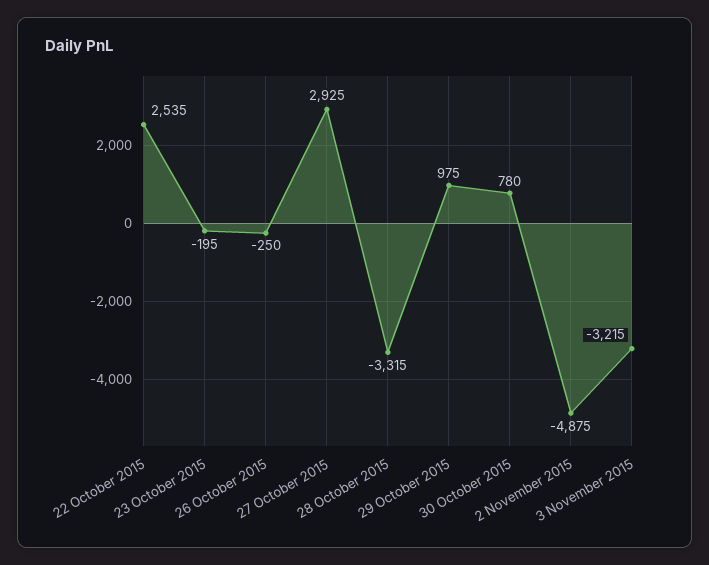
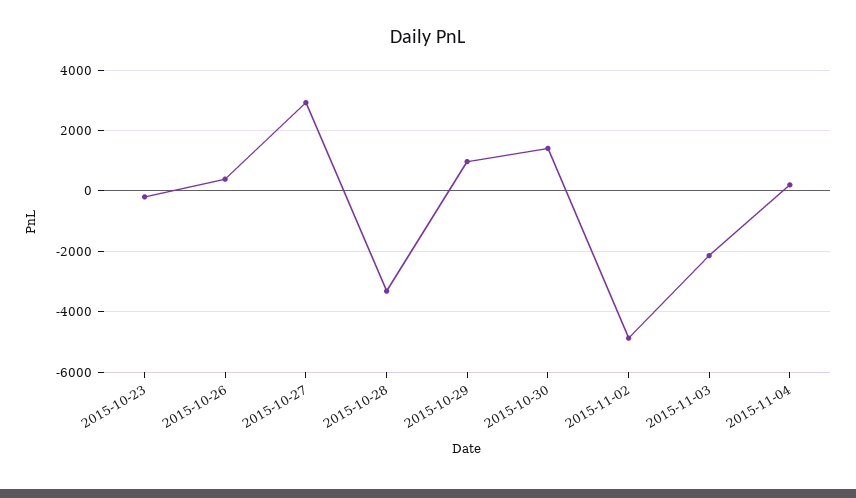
22 October 2015: 2535 -> none
26 October 2015: -250 -> 400
30 October 2015: 780 -> 1400
3 November 2015: -3215 -> -2200
2015-11-04: none -> 200

